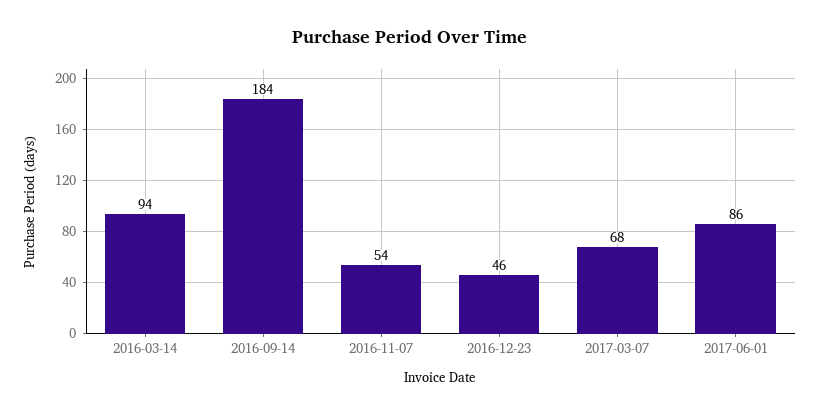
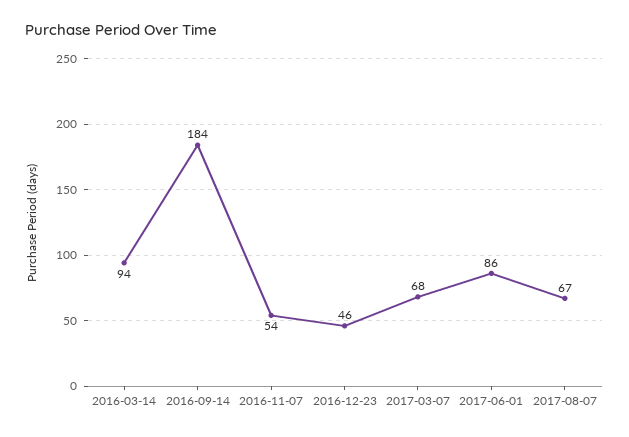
2017-08-07: none -> 67

